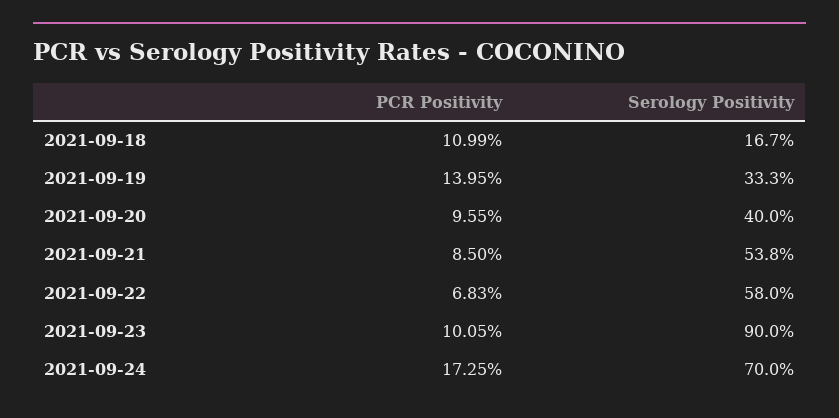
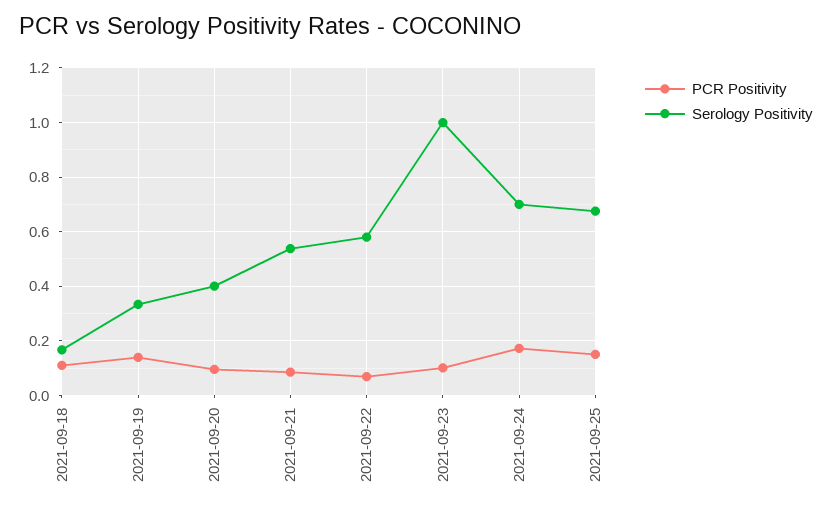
Serology Positivity, 2021-09-23: 0.9 -> 1
PCR Positivity, 2021-09-25: none -> 0.15
Serology Positivity, 2021-09-25: none -> 0.675

